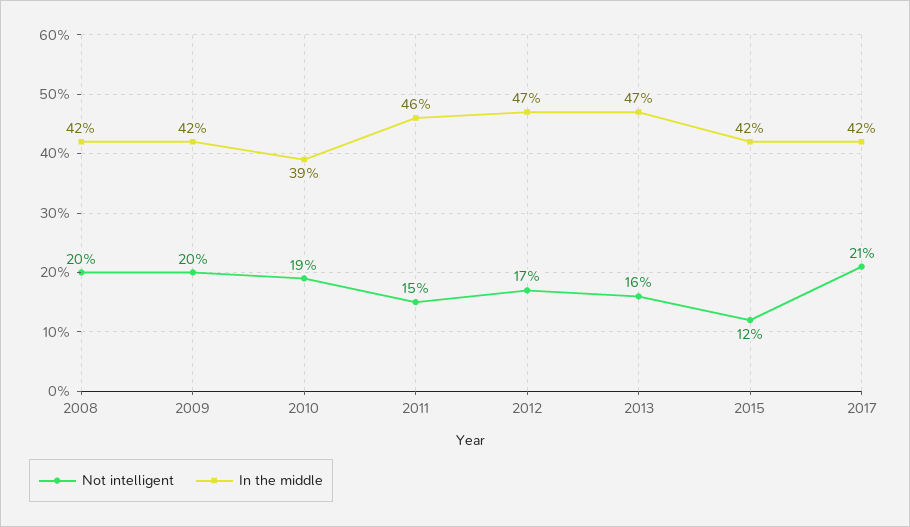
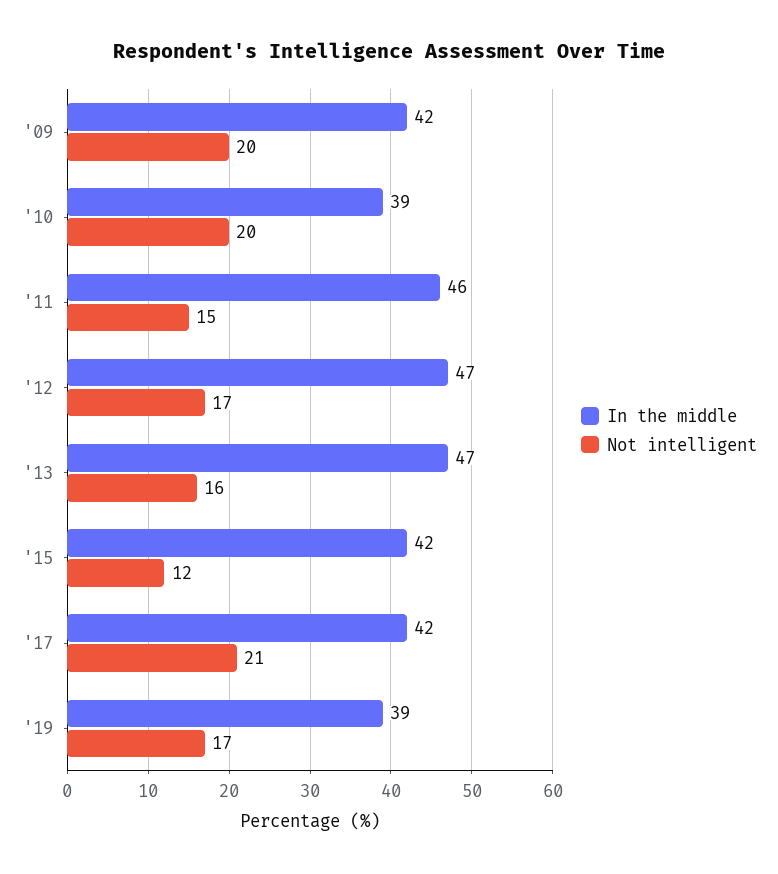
Not intelligent, 2008: 20 -> none
In the middle, 2008: 42 -> none
Not intelligent, 2010: 19 -> 20
In the middle, '19: none -> 39
Not intelligent, '19: none -> 17

